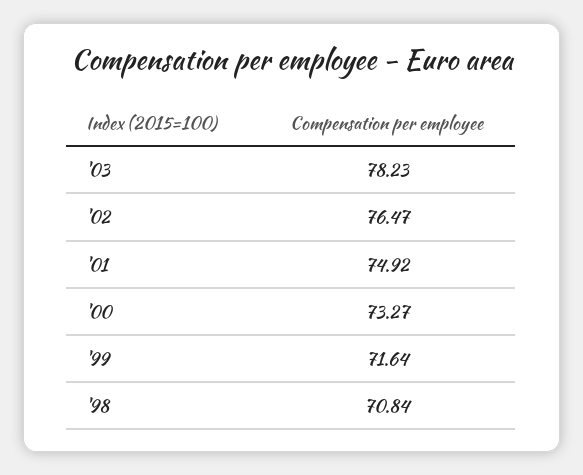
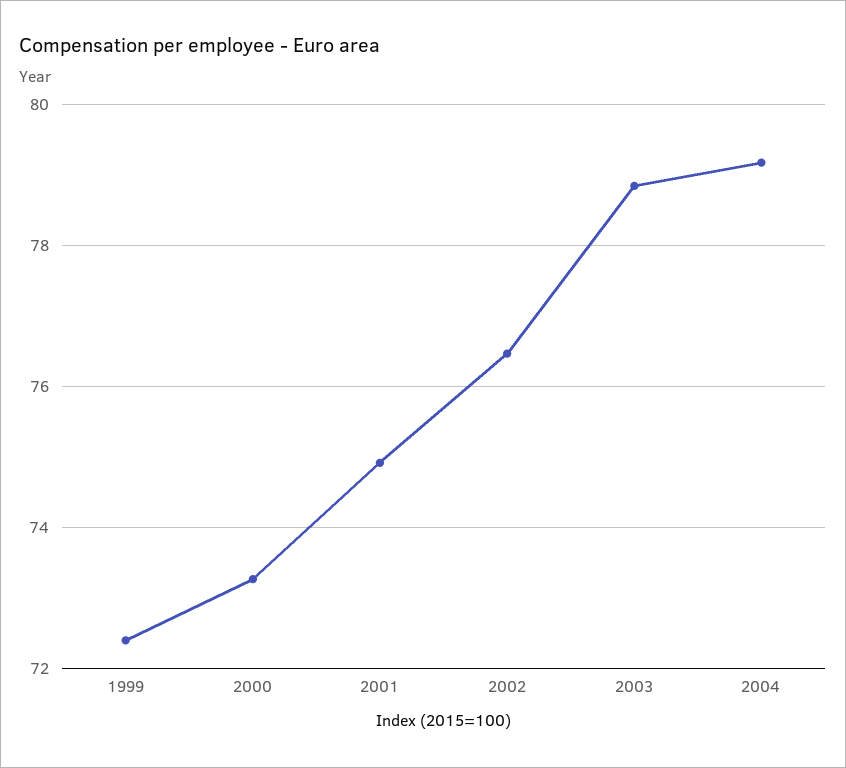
'03: 78.23 -> 78.8
'99: 71.64 -> 72.4
'98: 70.84 -> none
2004: none -> 79.2

